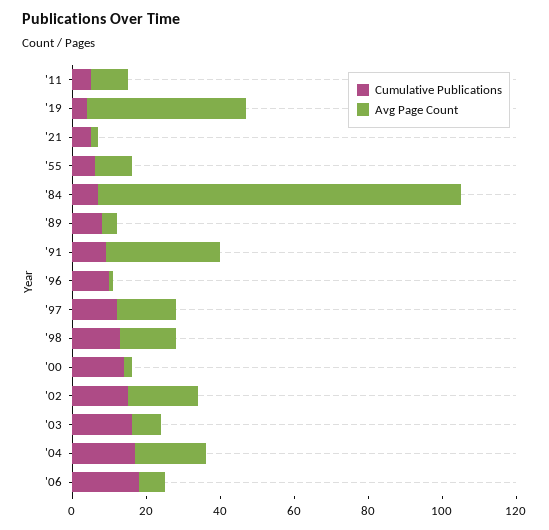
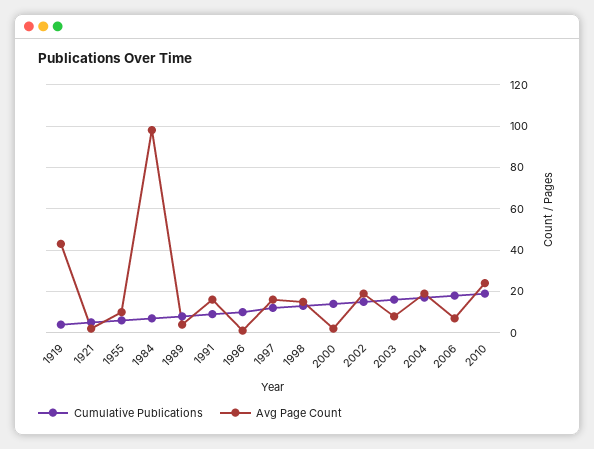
Cumulative Publications, '11: 5 -> none
Avg Page Count, '11: 10 -> none
Avg Page Count, '91: 30 -> 15
Cumulative Publications, 2010: none -> 20
Avg Page Count, 2010: none -> 25

